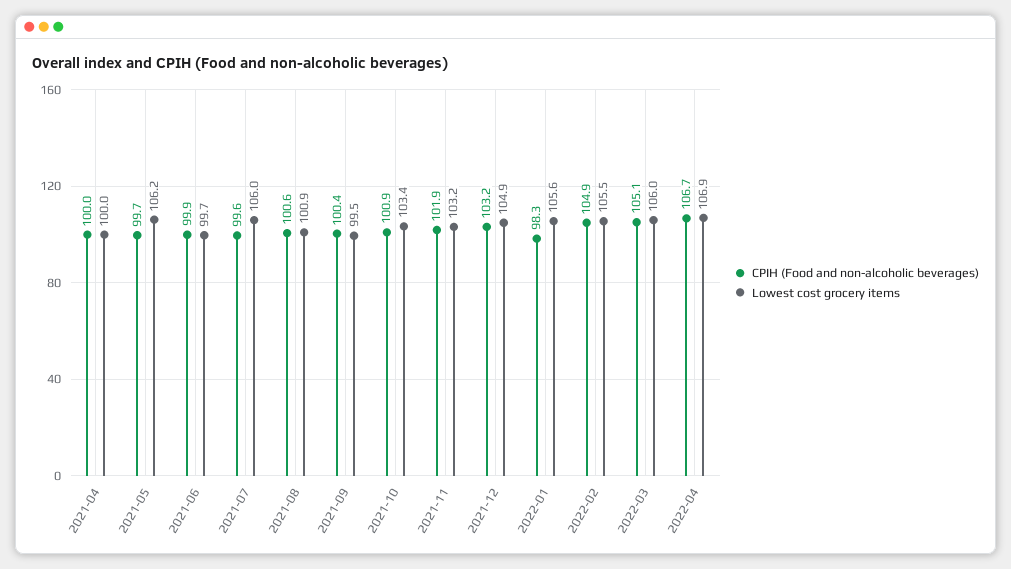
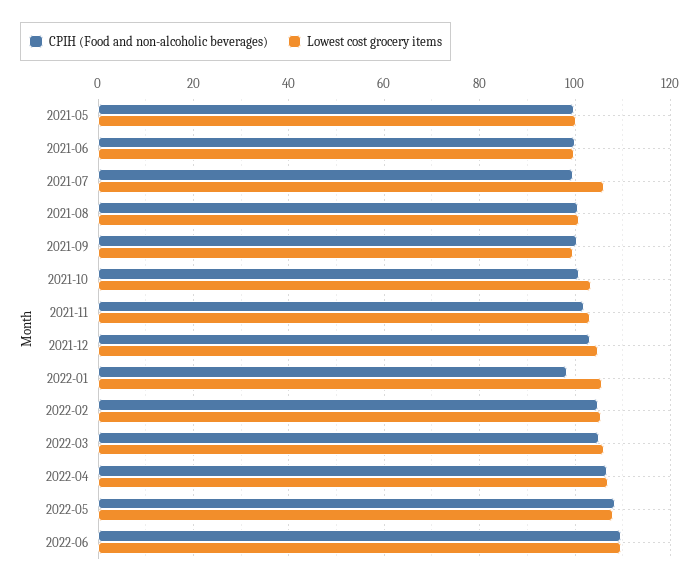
CPIH (Food and non-alcoholic beverages), 2021-04: 100 -> none
Lowest cost grocery items, 2021-04: 100 -> none
Lowest cost grocery items, 2021-05: 106.2 -> 100
CPIH (Food and non-alcoholic beverages), 2022-05: none -> 108
Lowest cost grocery items, 2022-05: none -> 108
CPIH (Food and non-alcoholic beverages), 2022-06: none -> 110
Lowest cost grocery items, 2022-06: none -> 110

